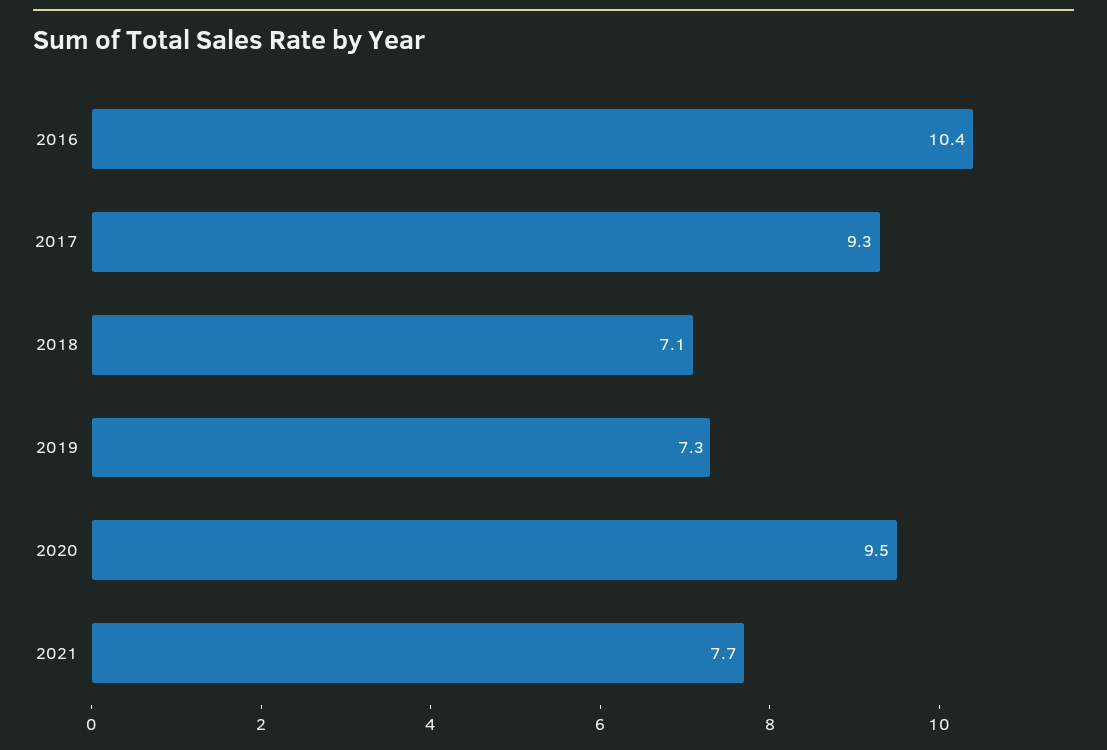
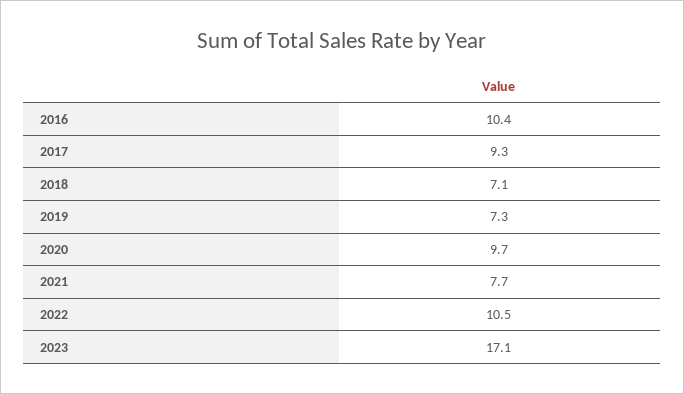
2020: 9.5 -> 9.7
2022: none -> 10.5
2023: none -> 17.1

